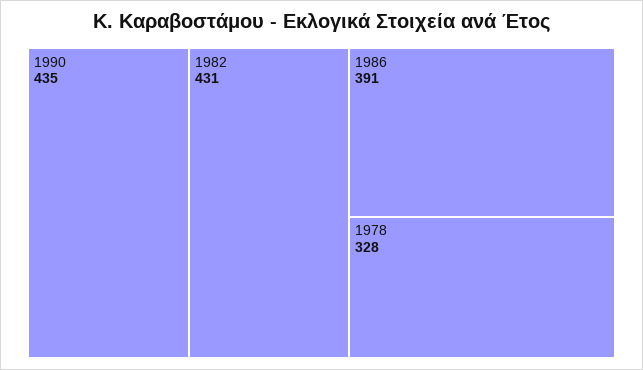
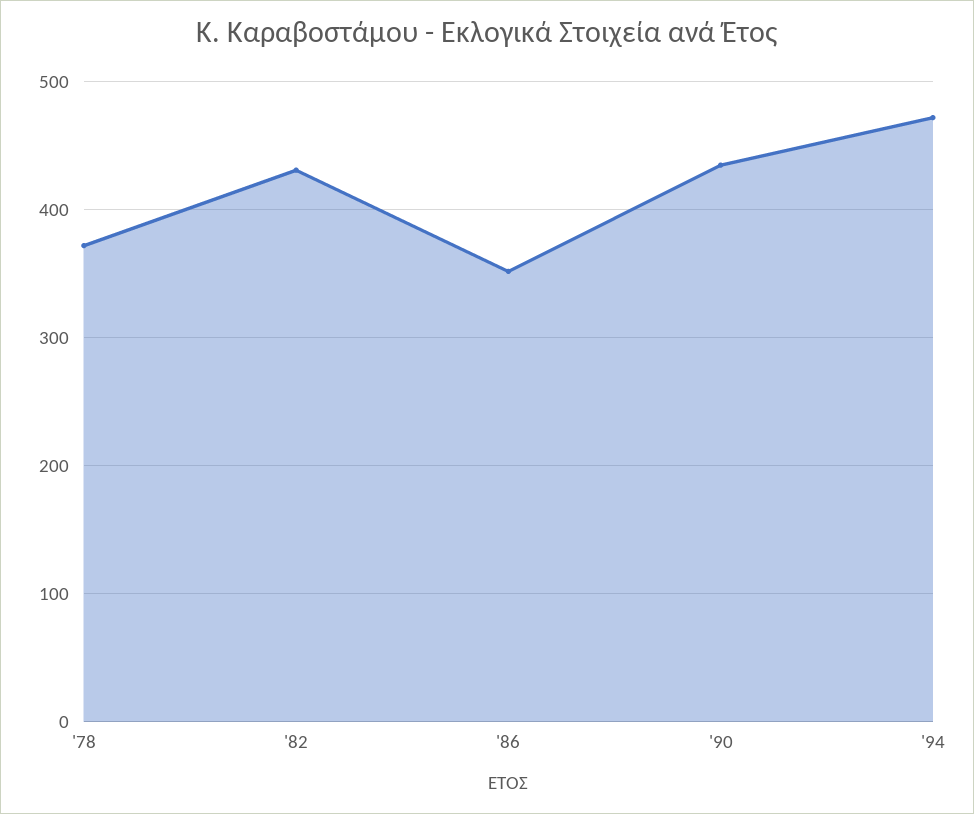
1986: 391 -> 350
1978: 328 -> 370
'94: none -> 470

